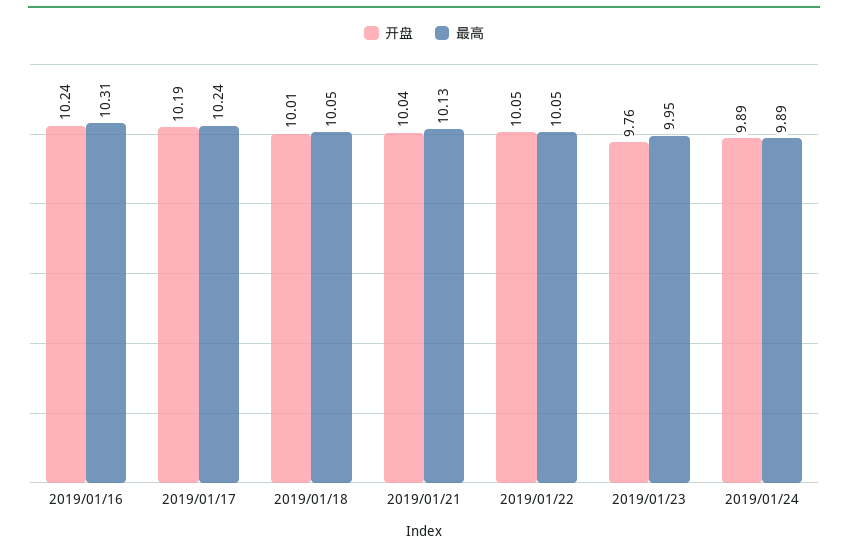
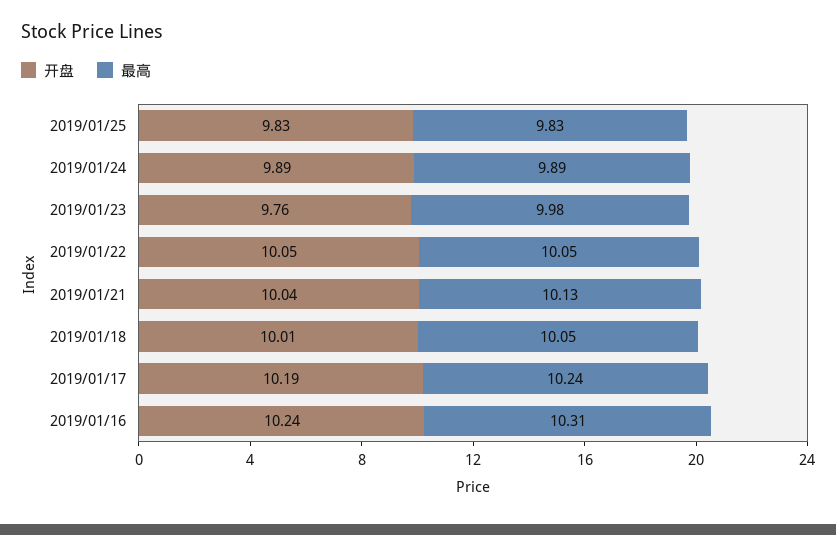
最高, 2019/01/23: 9.95 -> 9.98
开盘, 2019/01/25: none -> 9.83
最高, 2019/01/25: none -> 9.83

